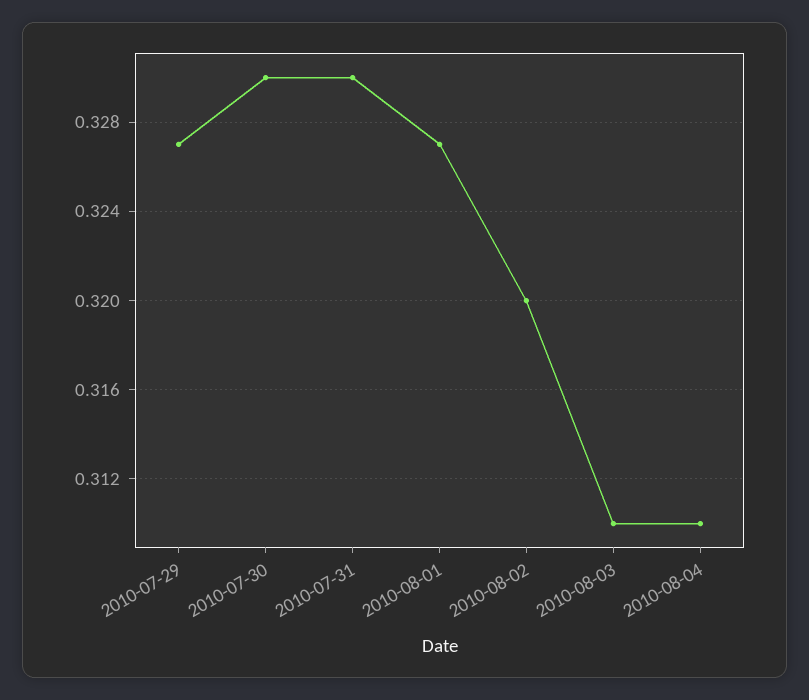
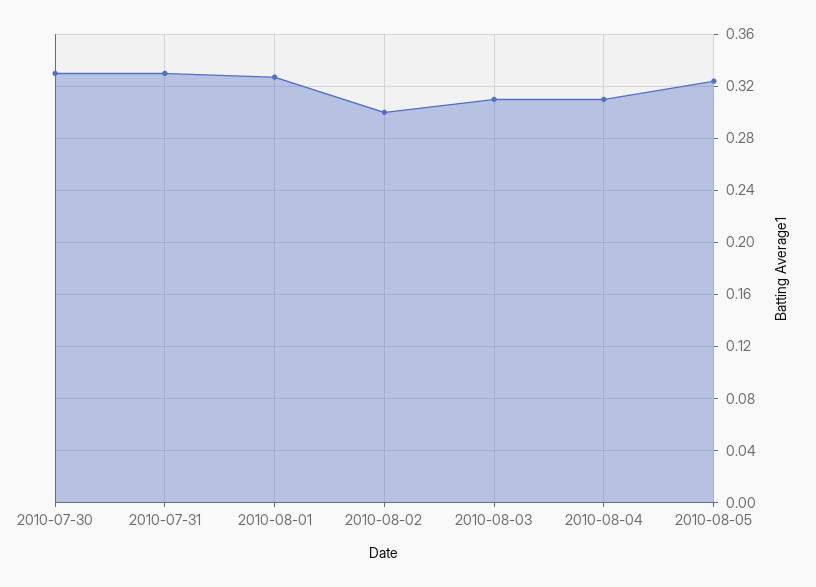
2010-07-29: 0.327 -> none
2010-08-02: 0.32 -> 0.3
2010-08-05: none -> 0.325

